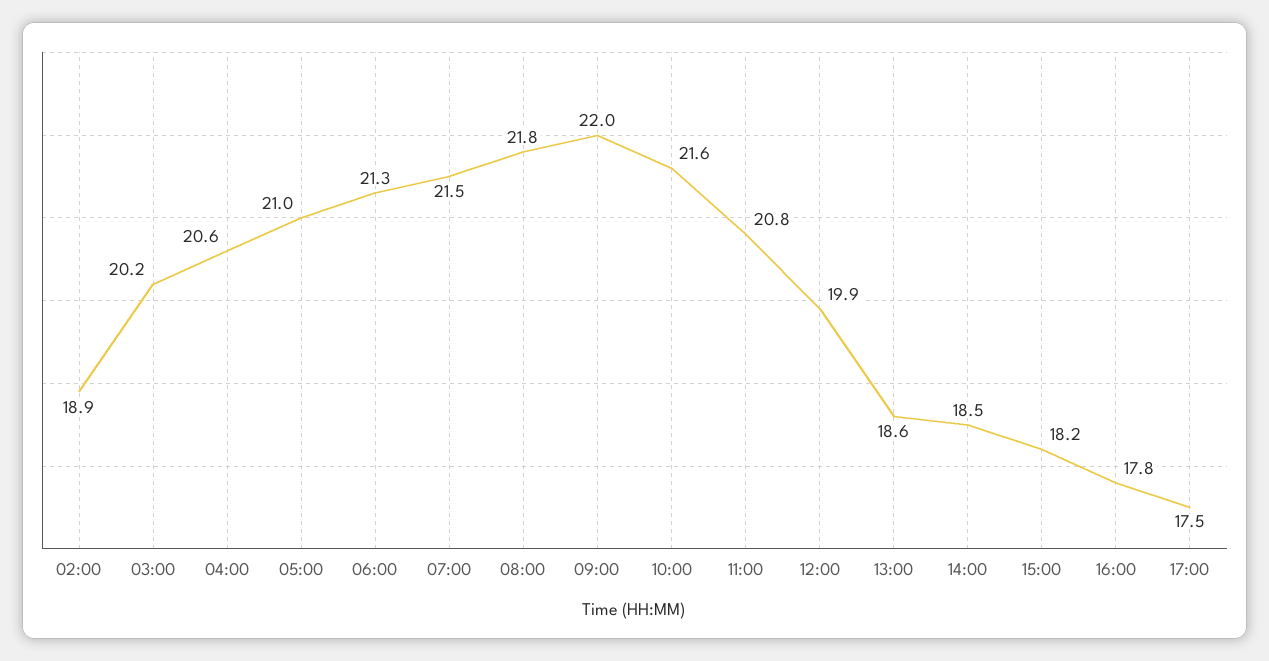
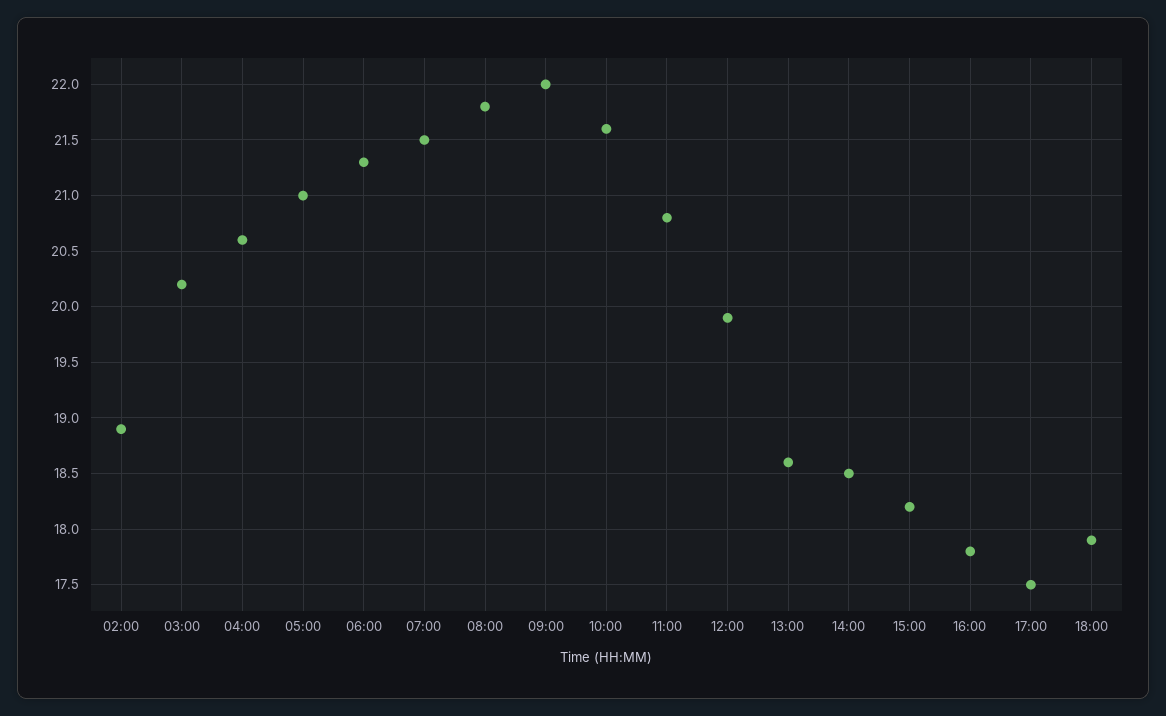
18:00: none -> 17.9

